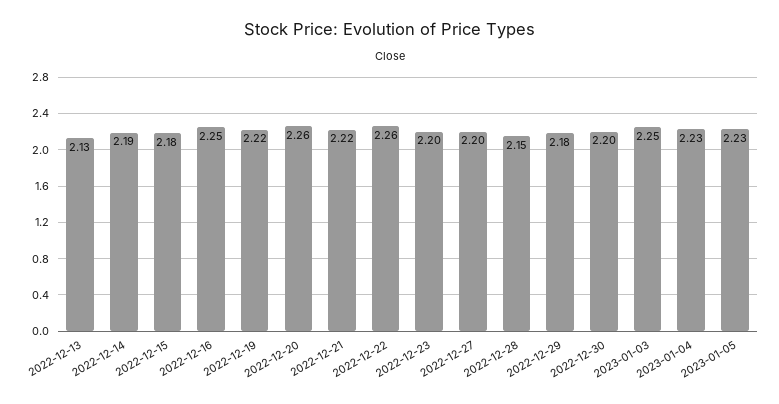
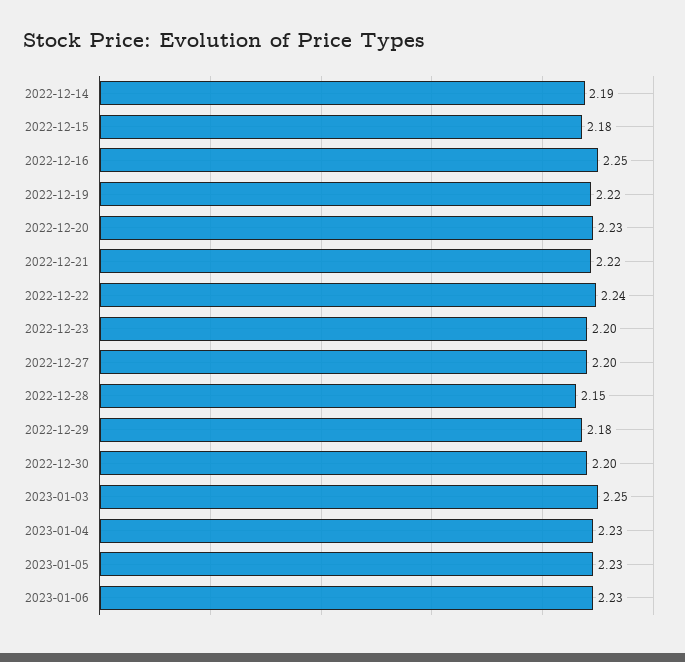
2022-12-13: 2.13 -> none
2022-12-20: 2.26 -> 2.23
2022-12-22: 2.26 -> 2.24
2023-01-06: none -> 2.23

